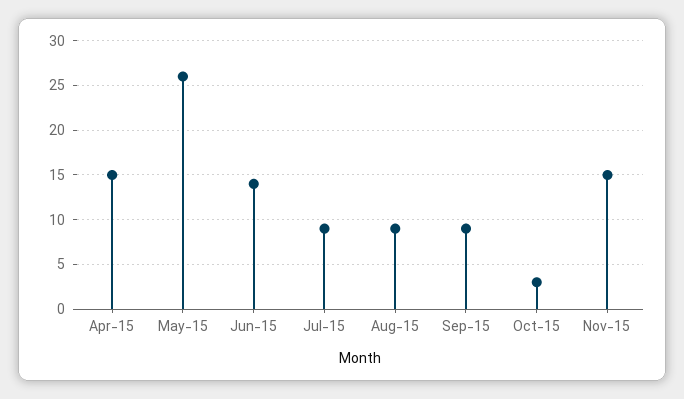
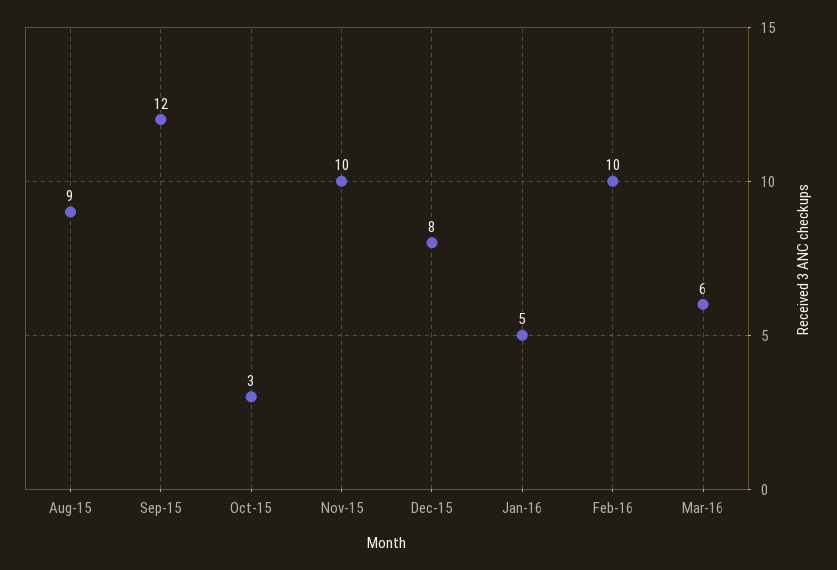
Apr-15: 15 -> none
May-15: 26 -> none
Jun-15: 14 -> none
Jul-15: 9 -> none
Sep-15: 9 -> 12
Nov-15: 15 -> 10
Dec-15: none -> 8
Jan-16: none -> 5
Feb-16: none -> 10
Mar-16: none -> 6

